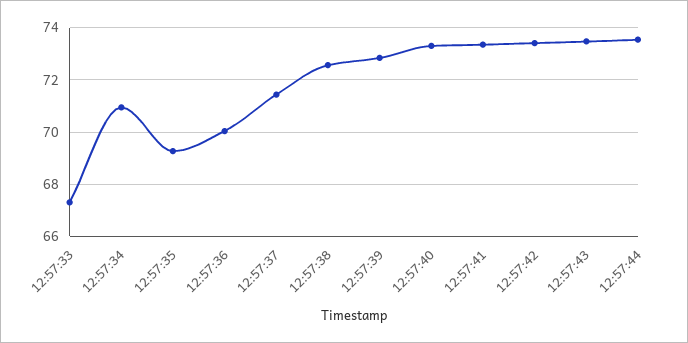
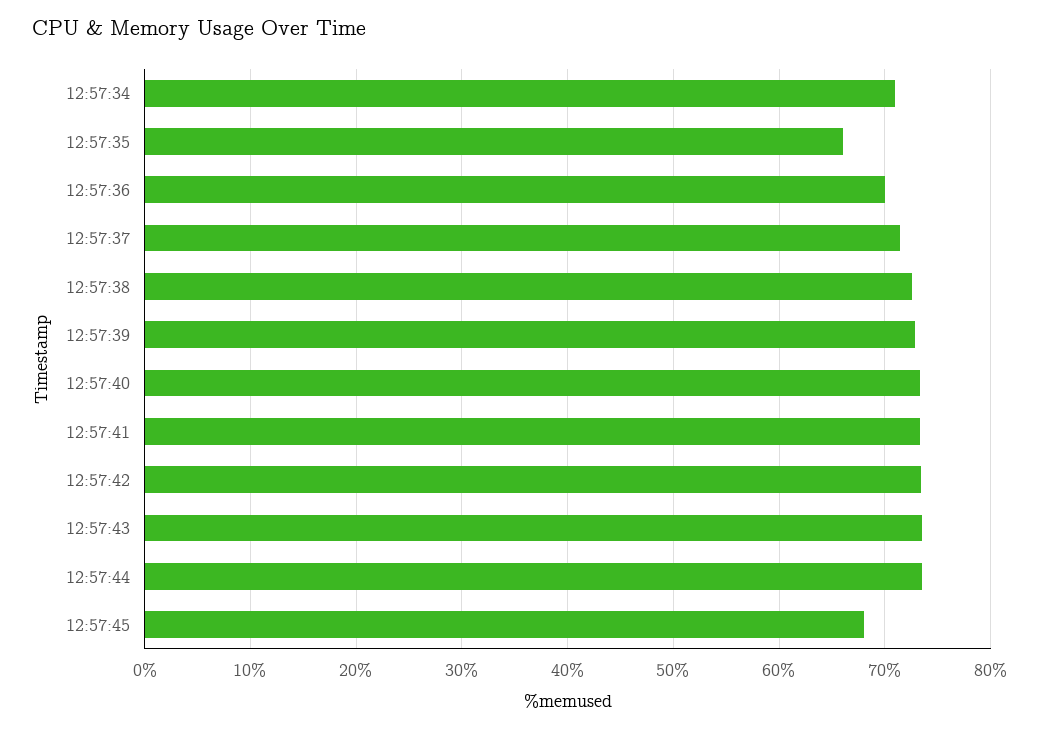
12:57:33: 67.25 -> none
12:57:35: 69.25 -> 66
12:57:45: none -> 68

